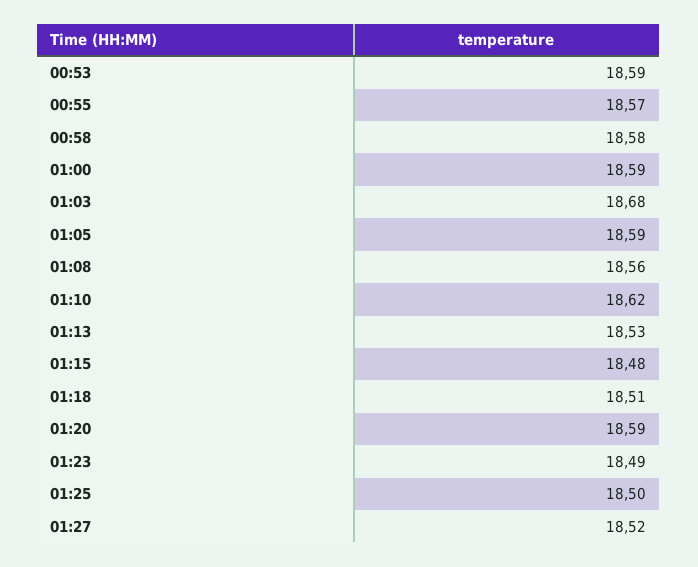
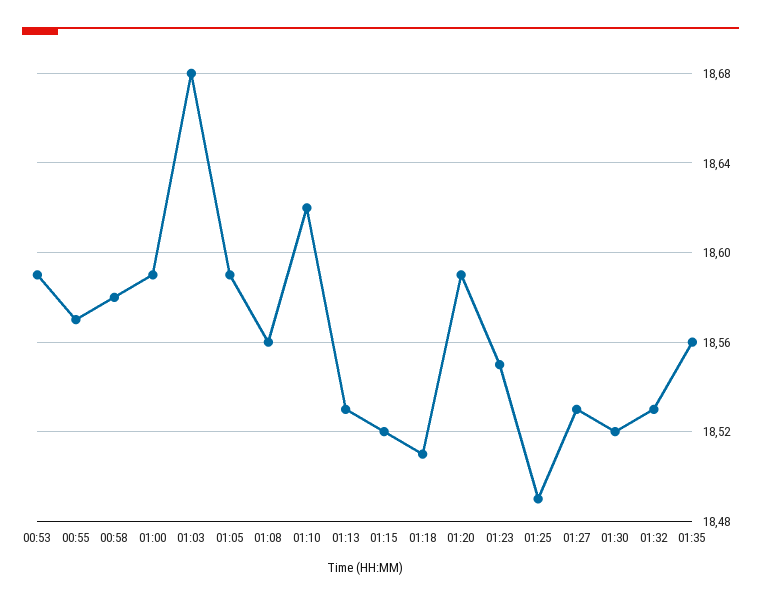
01:15: 18.48 -> 18.52
01:23: 18.49 -> 18.55
01:25: 18.5 -> 18.49
01:27: 18.52 -> 18.53
01:30: none -> 18.52
01:32: none -> 18.53
01:35: none -> 18.56

